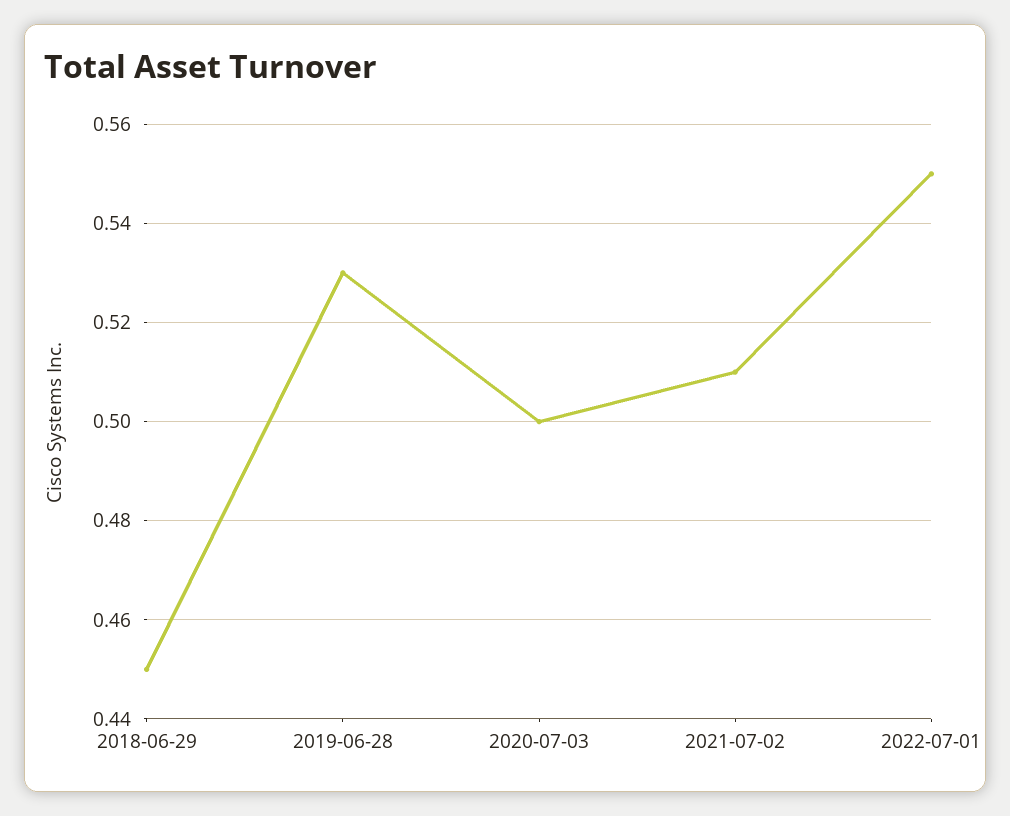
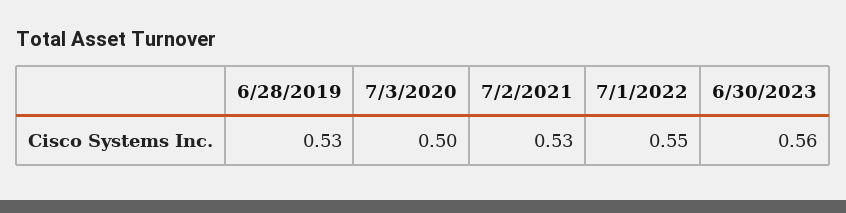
2018-06-29: 0.45 -> none
2021-07-02: 0.51 -> 0.53
6/30/2023: none -> 0.56

